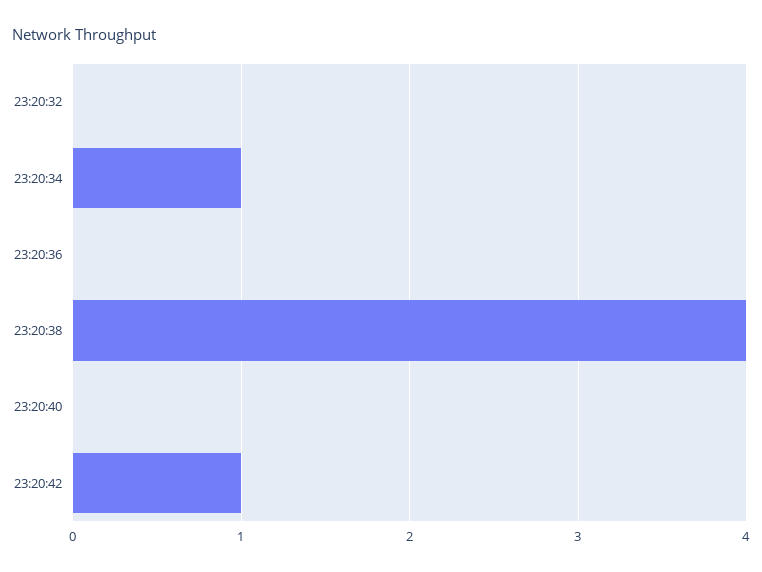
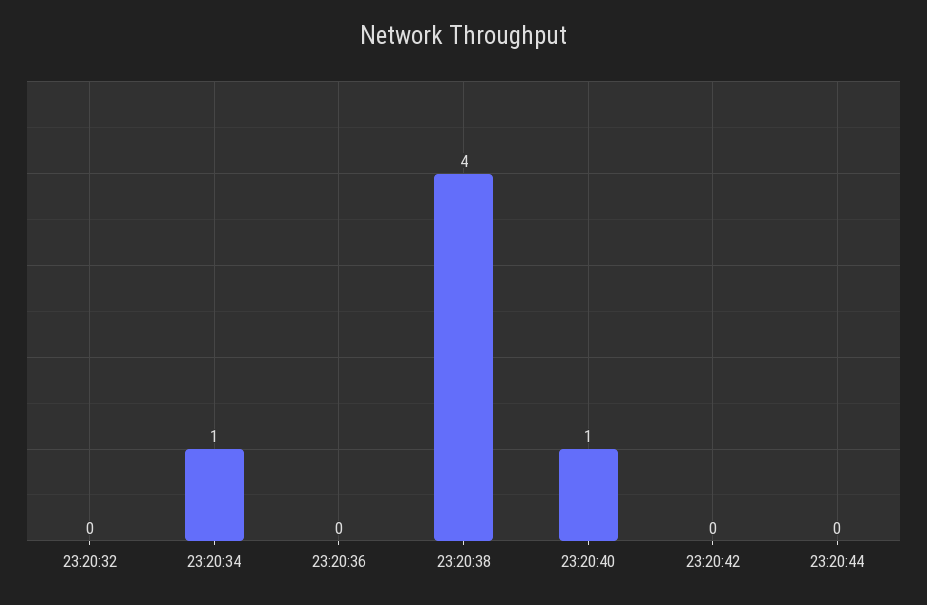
23:20:40: 0 -> 1
23:20:42: 1 -> 0
23:20:44: none -> 0

